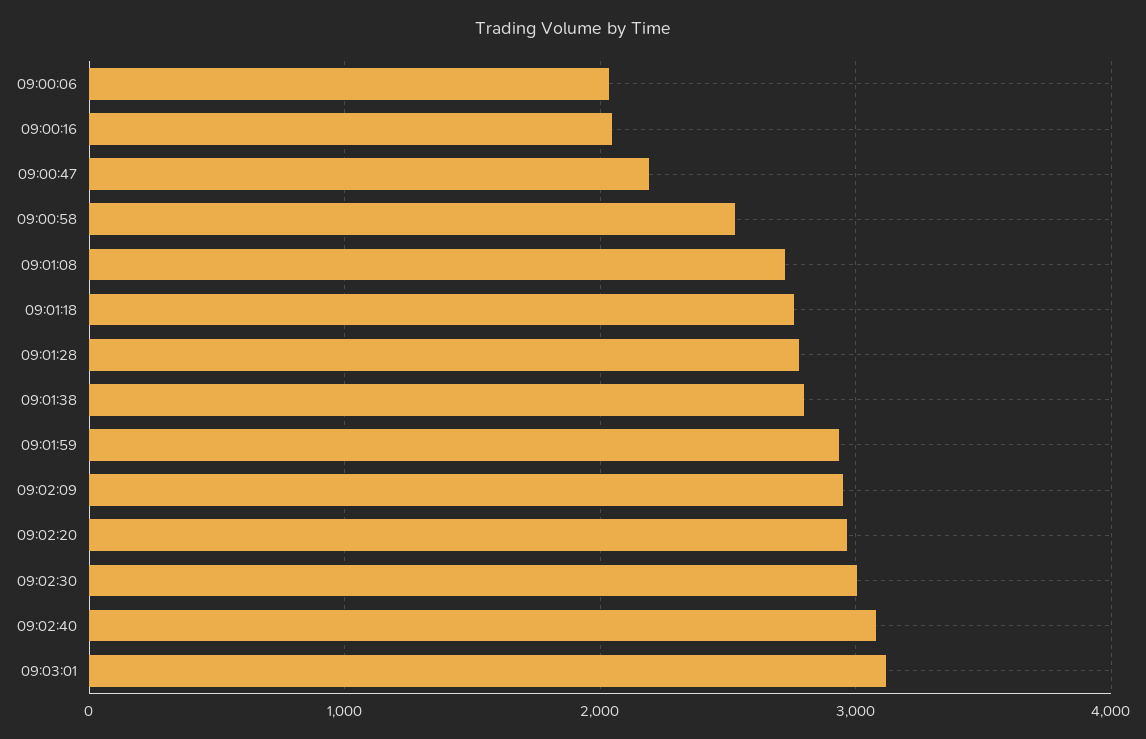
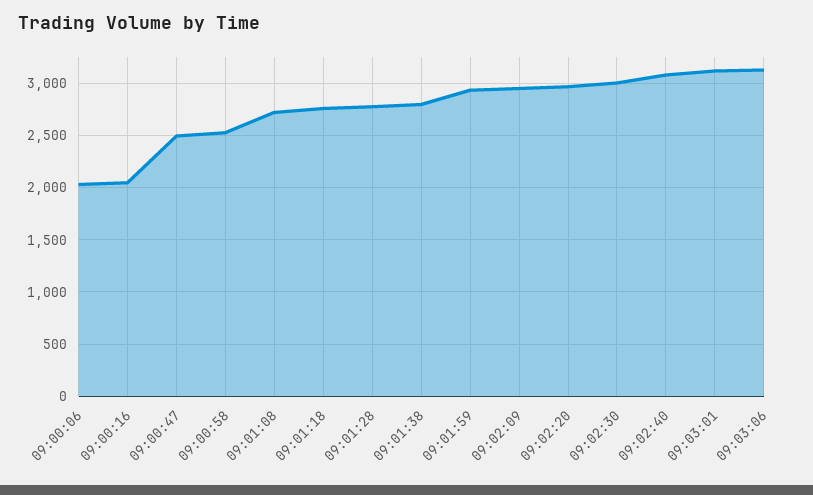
09:00:47: 2200 -> 2500
09:03:06: none -> 3100

